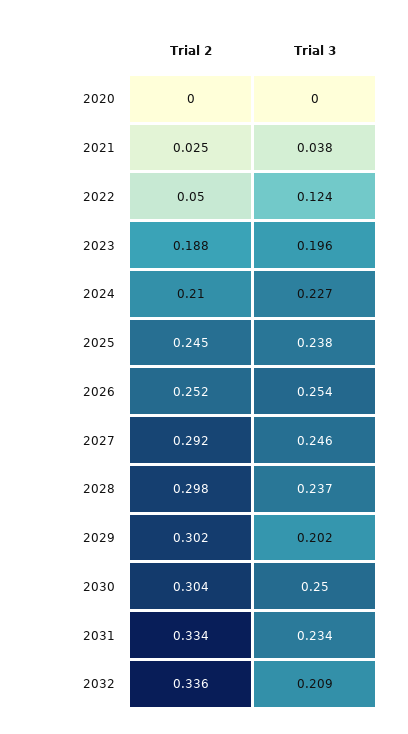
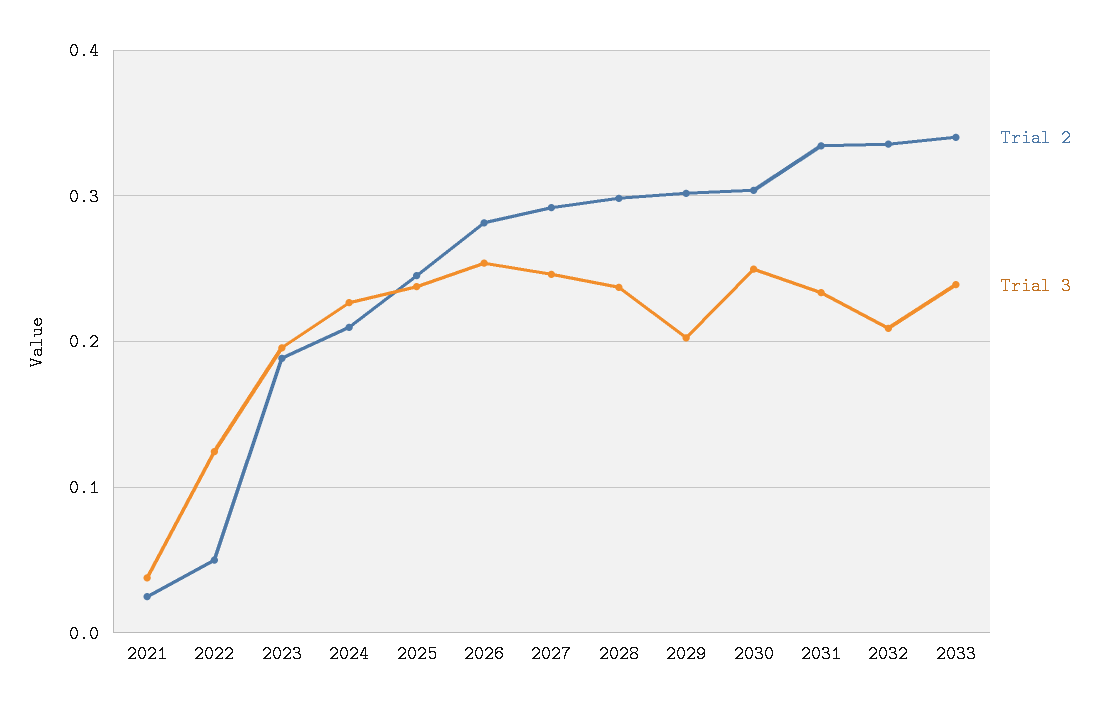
Trial 2, 2020: 0 -> none
Trial 3, 2020: 0 -> none
Trial 2, 2026: 0.252 -> 0.28
Trial 2, 2033: none -> 0.34
Trial 3, 2033: none -> 0.24

